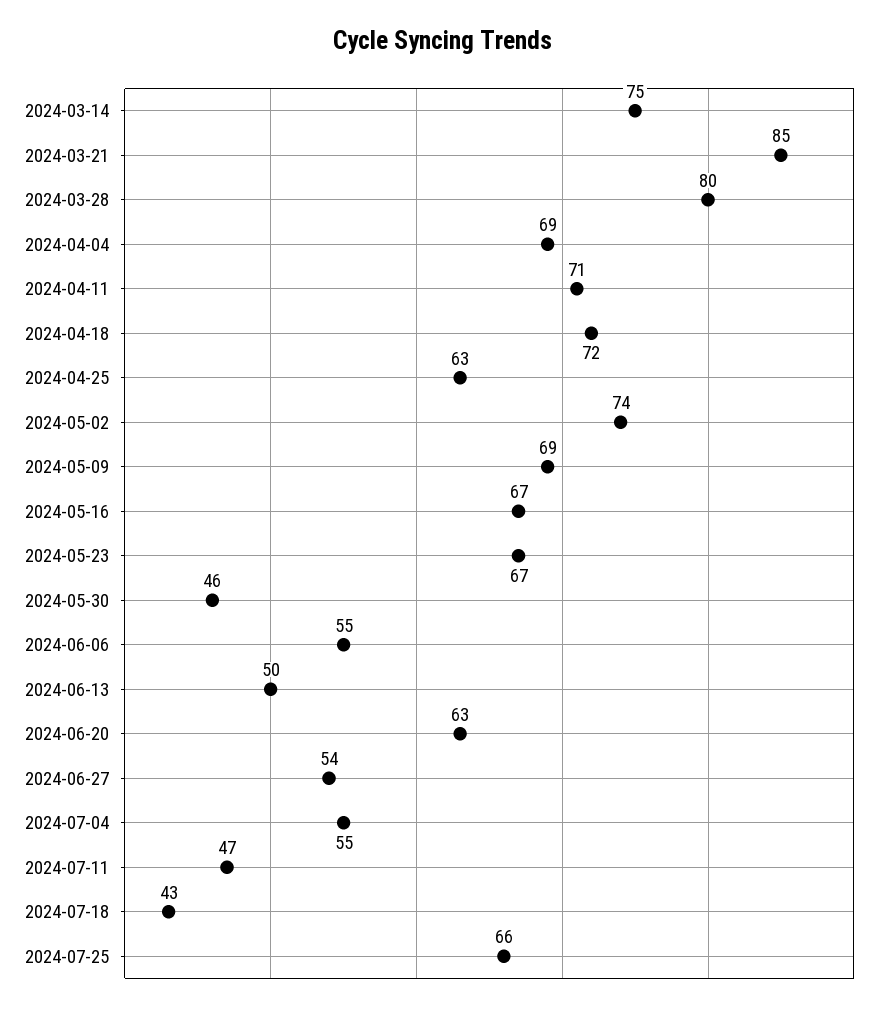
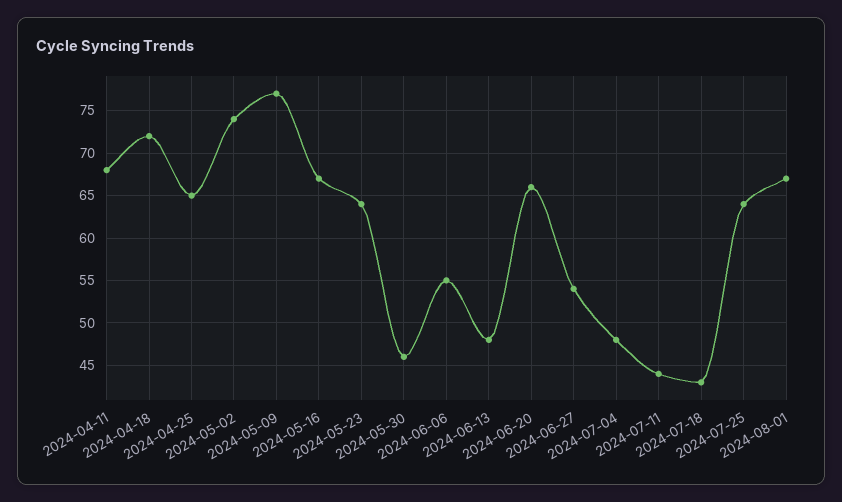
2024-03-14: 75 -> none
2024-03-21: 85 -> none
2024-03-28: 80 -> none
2024-04-04: 69 -> none
2024-04-11: 71 -> 68
2024-04-25: 63 -> 65
2024-05-09: 69 -> 77
2024-05-23: 67 -> 64
2024-06-13: 50 -> 48
2024-06-20: 63 -> 66
2024-07-04: 55 -> 48
2024-07-11: 47 -> 44
2024-07-25: 66 -> 64
2024-08-01: none -> 67

